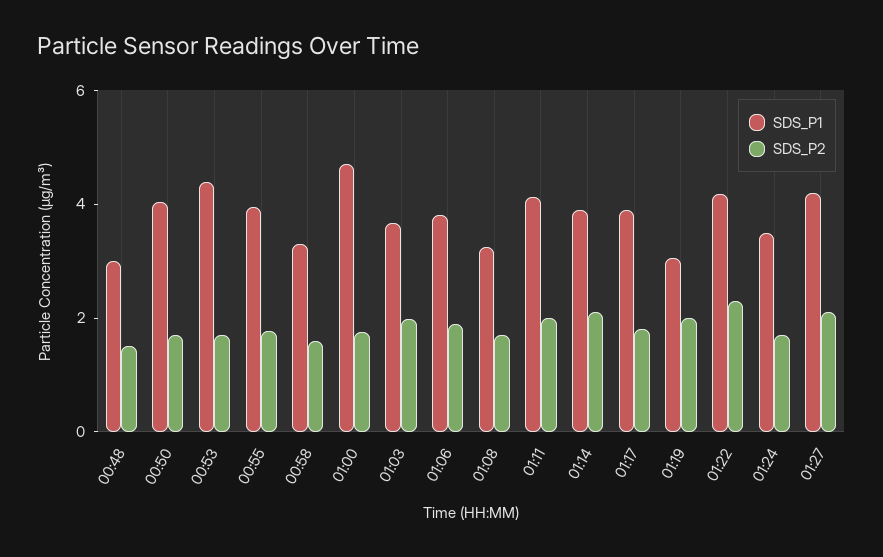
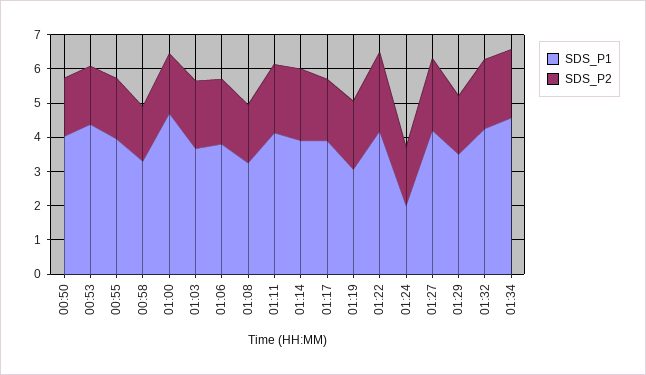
SDS_P1, 00:48: 3 -> none
SDS_P2, 00:48: 1.5 -> none
SDS_P1, 01:24: 3.5 -> 2
SDS_P1, 01:29: none -> 3.5
SDS_P2, 01:29: none -> 1.75
SDS_P1, 01:32: none -> 4.25
SDS_P2, 01:32: none -> 2
SDS_P1, 01:34: none -> 4.5
SDS_P2, 01:34: none -> 2

